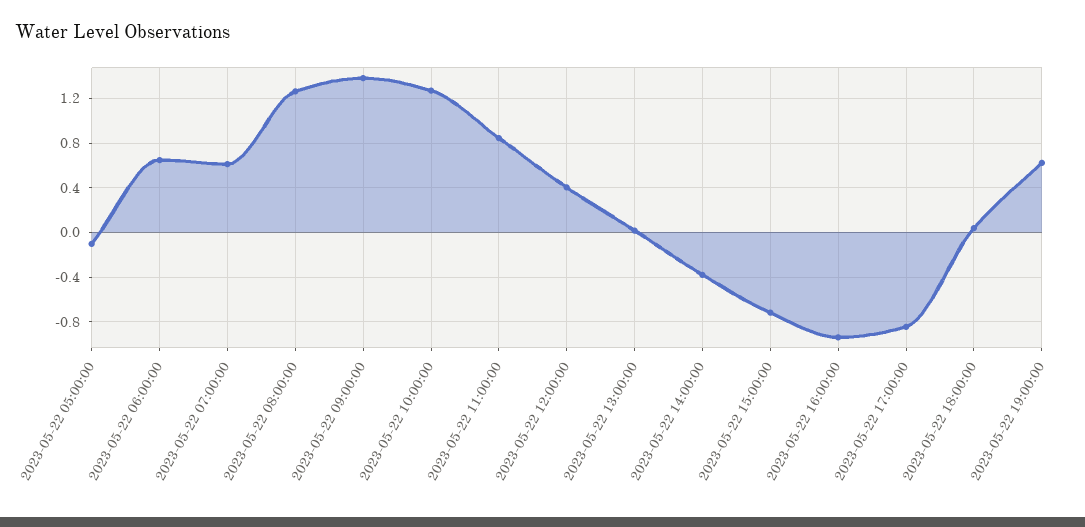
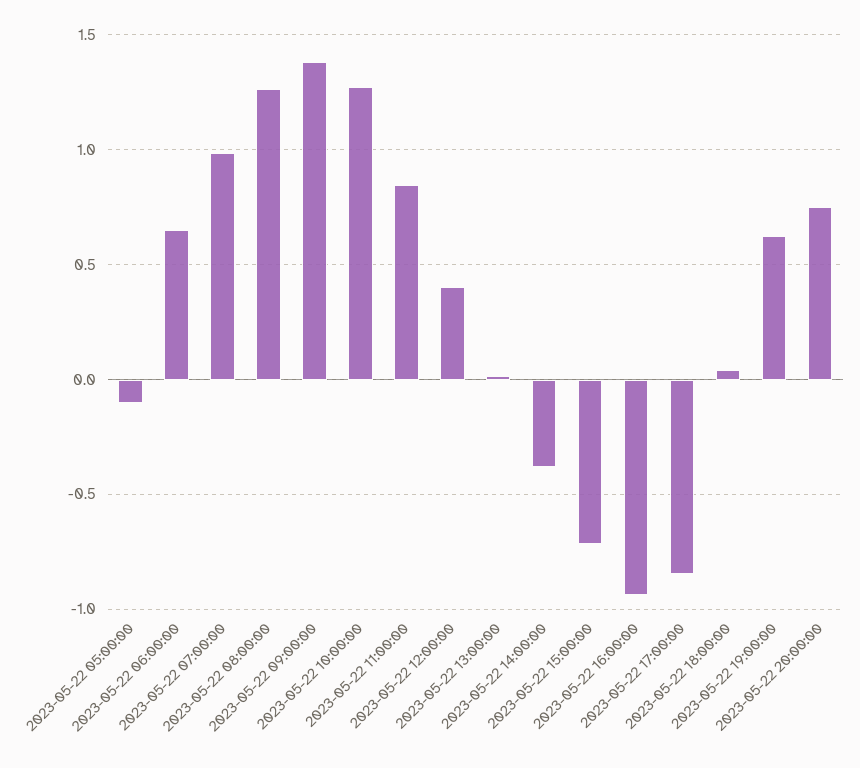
2023-05-22 07:00:00: 0.6 -> 1
2023-05-22 20:00:00: none -> 0.75

